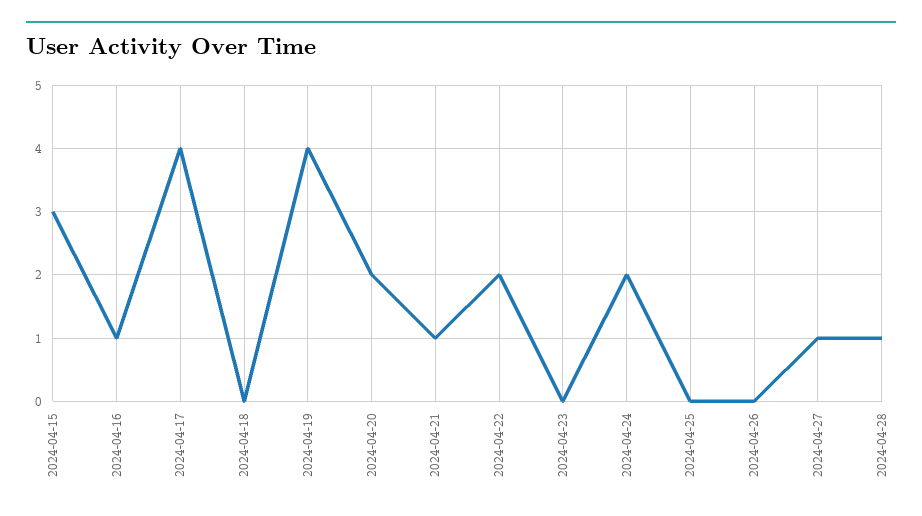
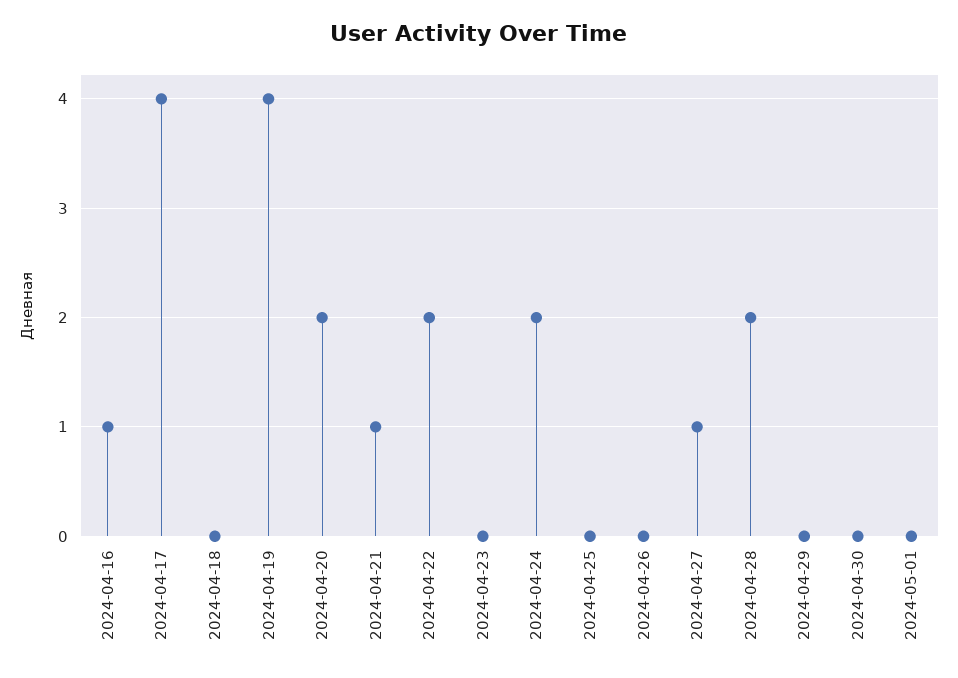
2024-04-15: 3 -> none
2024-04-28: 1 -> 2
2024-04-29: none -> 0
2024-04-30: none -> 0
2024-05-01: none -> 0

